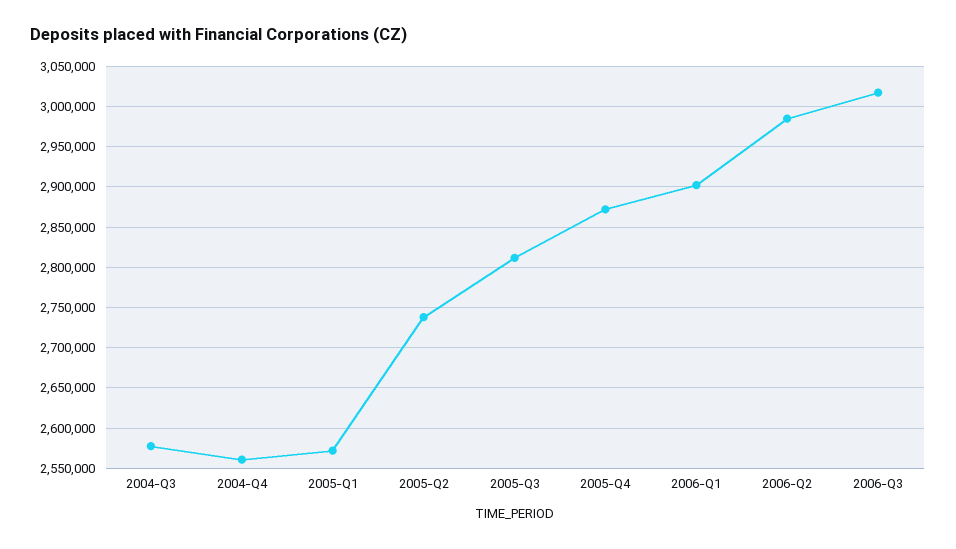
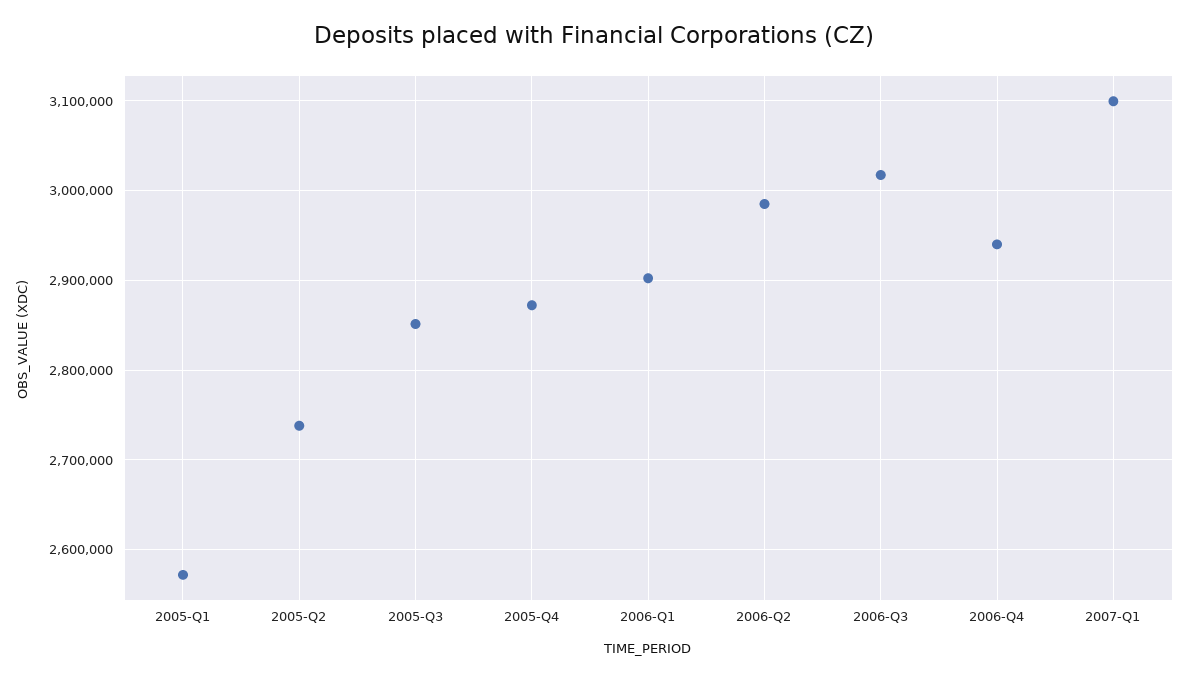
2004-Q3: 2580000 -> none
2004-Q4: 2560000 -> none
2005-Q3: 2810000 -> 2850000
2006-Q4: none -> 2940000
2007-Q1: none -> 3100000

